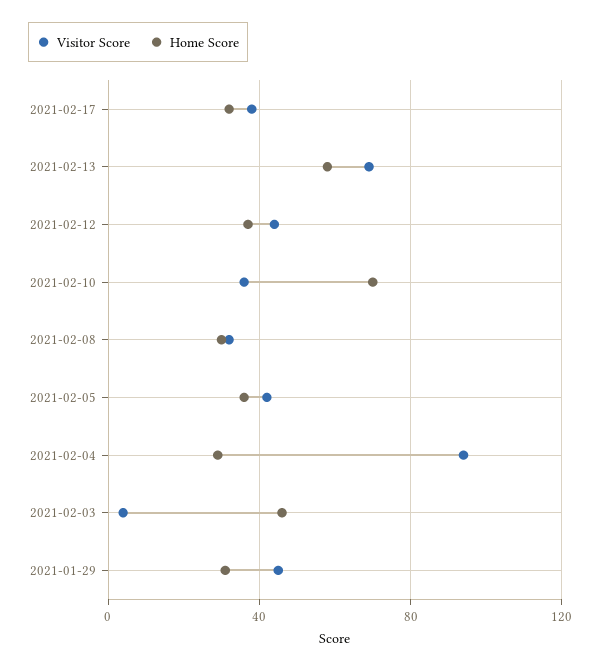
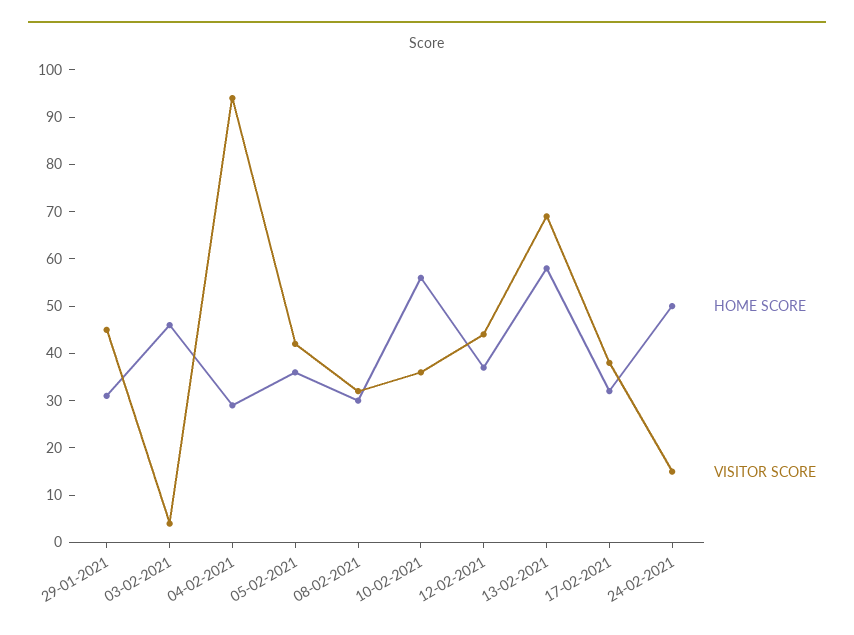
Home Score, 2021-02-10: 70 -> 55
Home Score, 24-02-2021: none -> 50
Visitor Score, 24-02-2021: none -> 15

